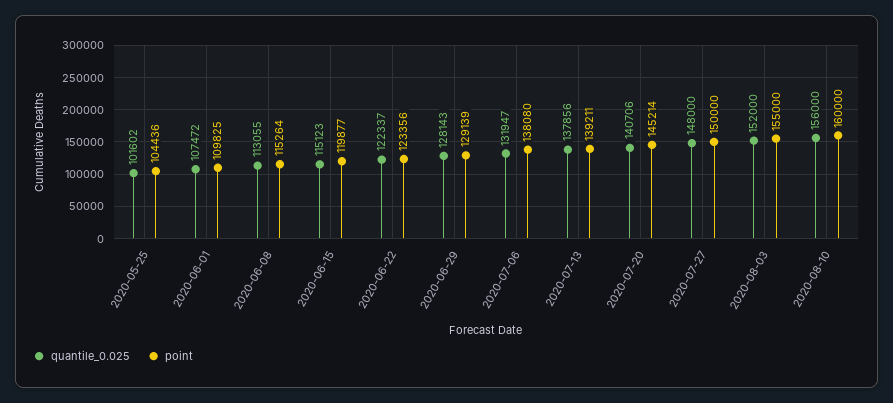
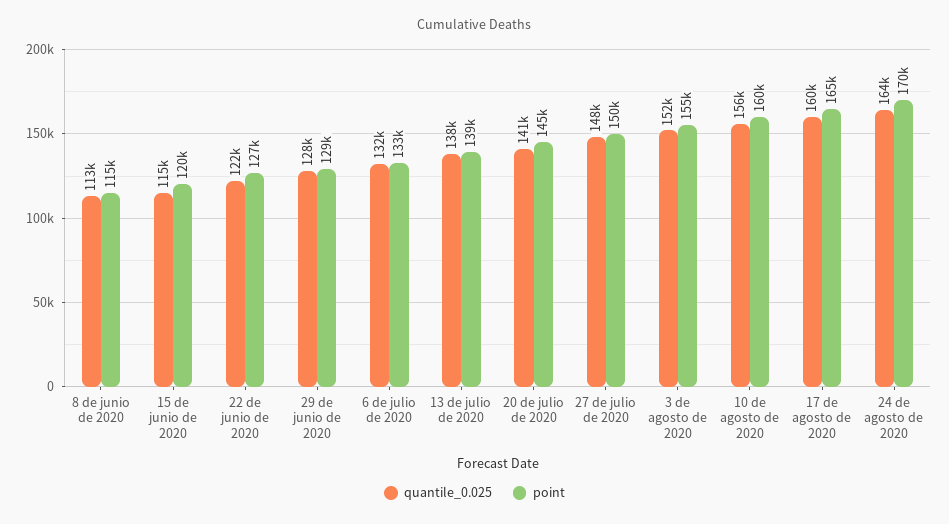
quantile_0.025, 2020-05-25: 101602 -> none
point, 2020-05-25: 104436 -> none
quantile_0.025, 2020-06-01: 107472 -> none
point, 2020-06-01: 109825 -> none
point, 2020-06-22: 123356 -> 127000
point, 2020-07-06: 138080 -> 133000
quantile_0.025, 17 de agosto de 2020: none -> 160000
point, 17 de agosto de 2020: none -> 165000
quantile_0.025, 24 de agosto de 2020: none -> 164000
point, 24 de agosto de 2020: none -> 170000

